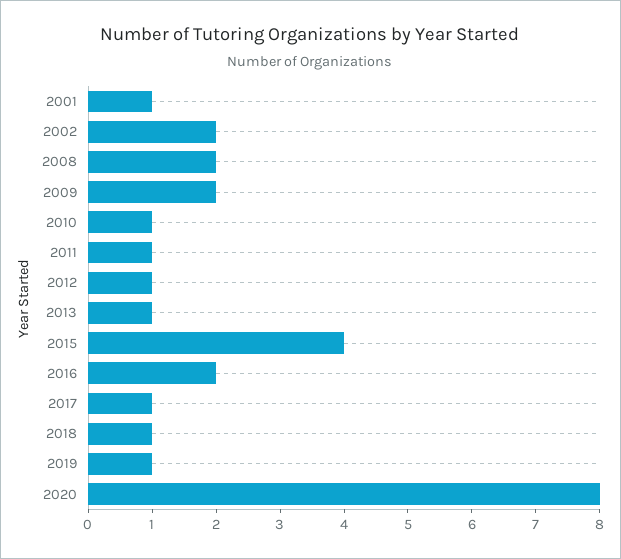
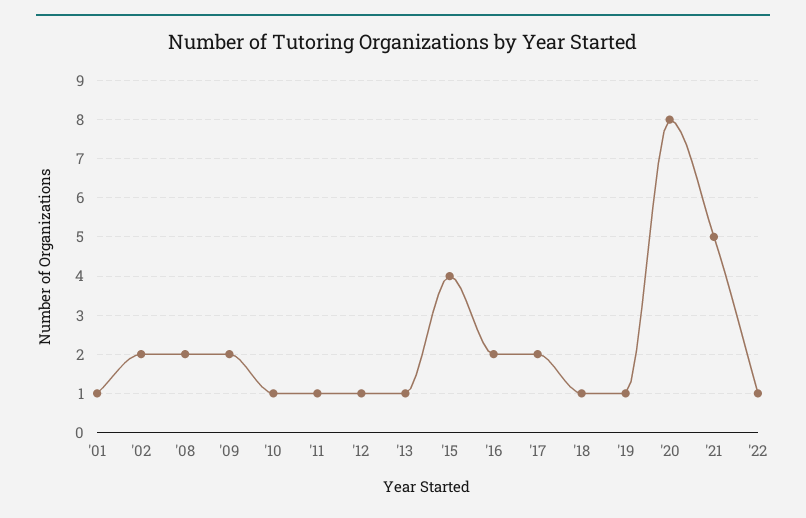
2017: 1 -> 2
'21: none -> 5
'22: none -> 1

